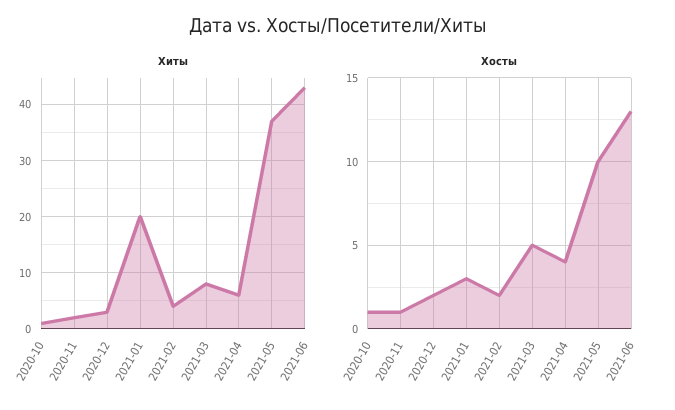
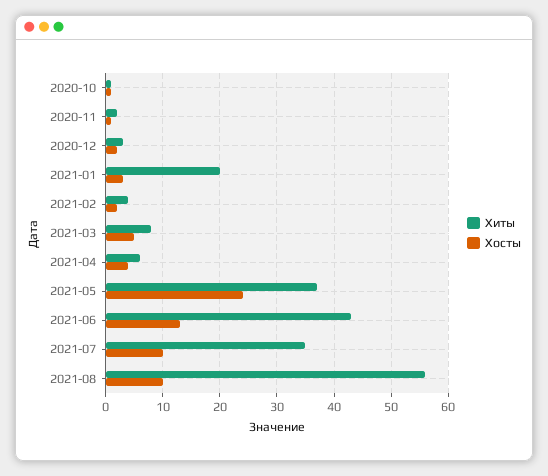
Хосты, 2021-05: 10 -> 25
Хиты, 2021-07: none -> 35
Хосты, 2021-07: none -> 10
Хиты, 2021-08: none -> 55
Хосты, 2021-08: none -> 10

